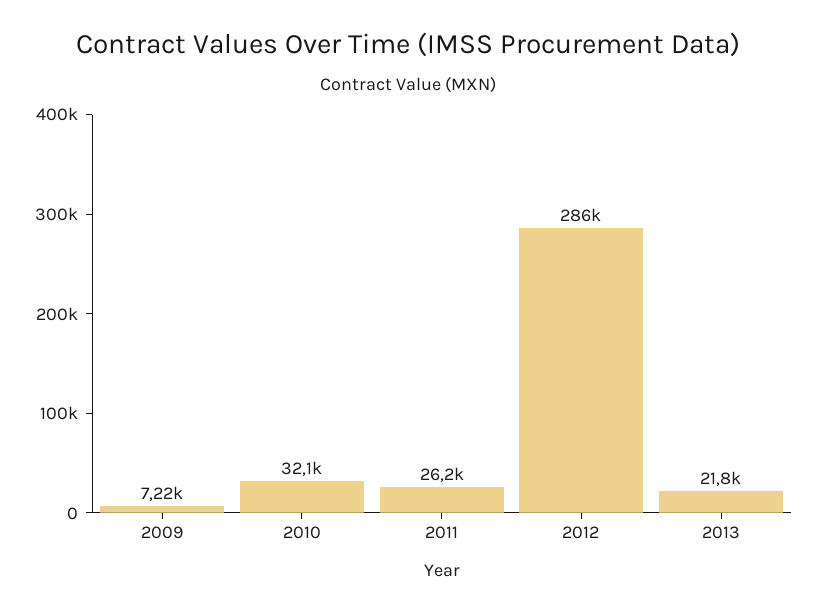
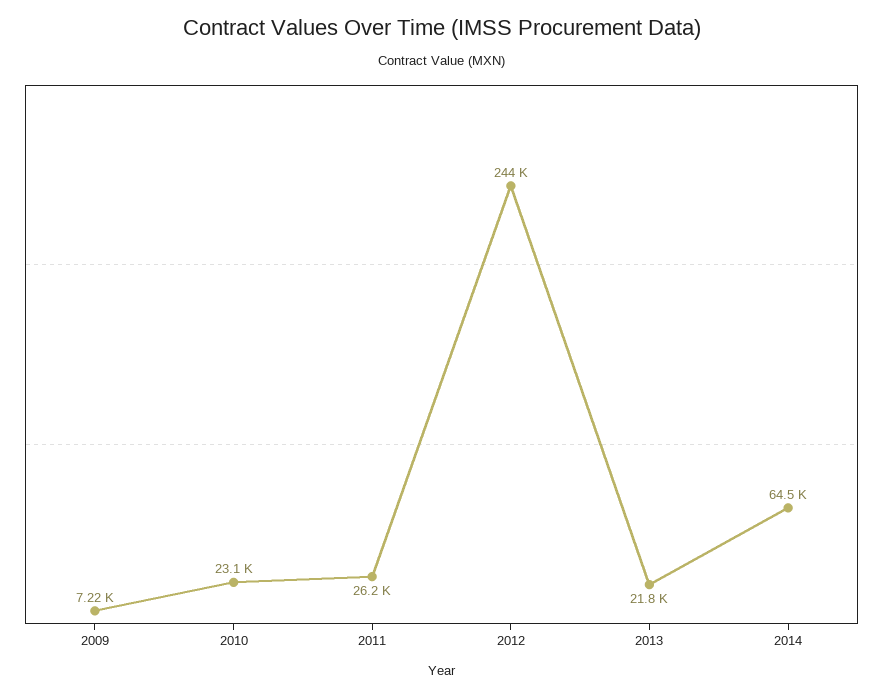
2010: 32100 -> 23100
2012: 286000 -> 244000
2014: none -> 64500

